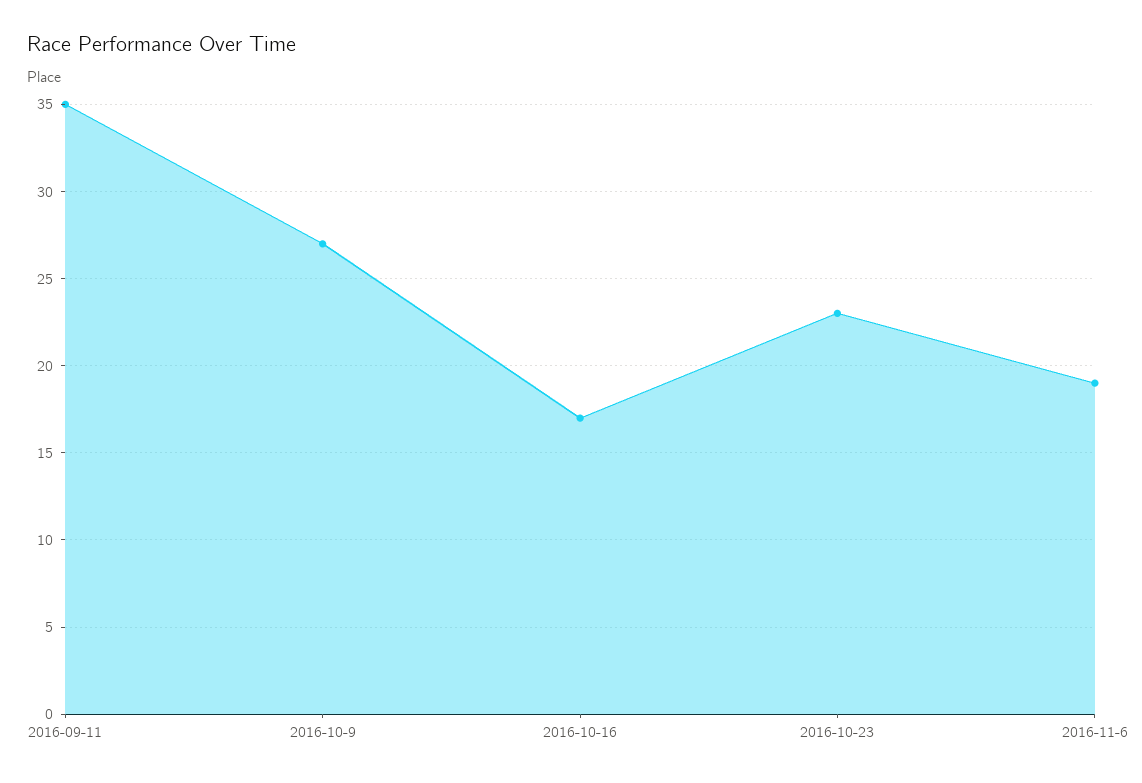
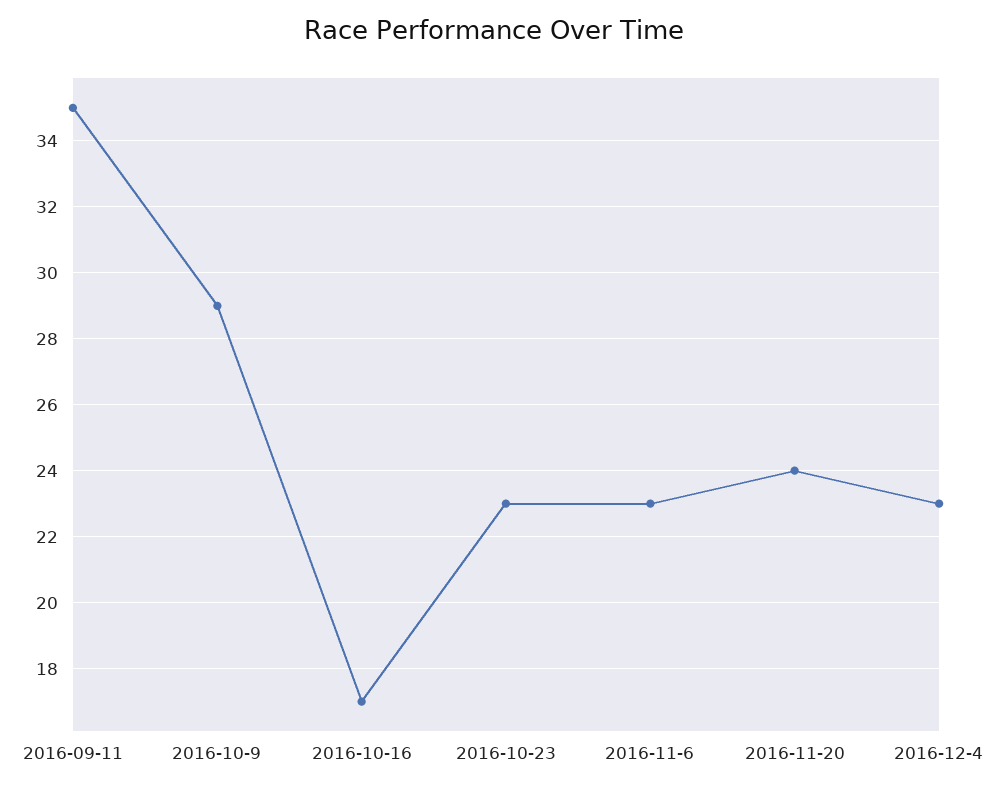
2016-10-9: 27 -> 29
2016-11-6: 19 -> 23
2016-11-20: none -> 24
2016-12-4: none -> 23

